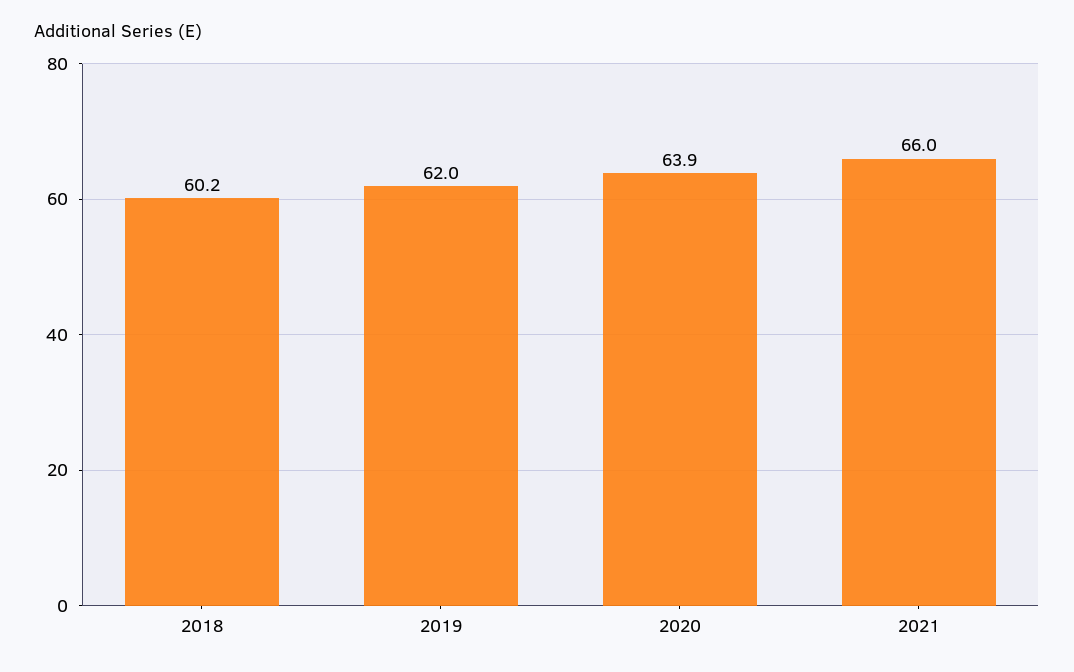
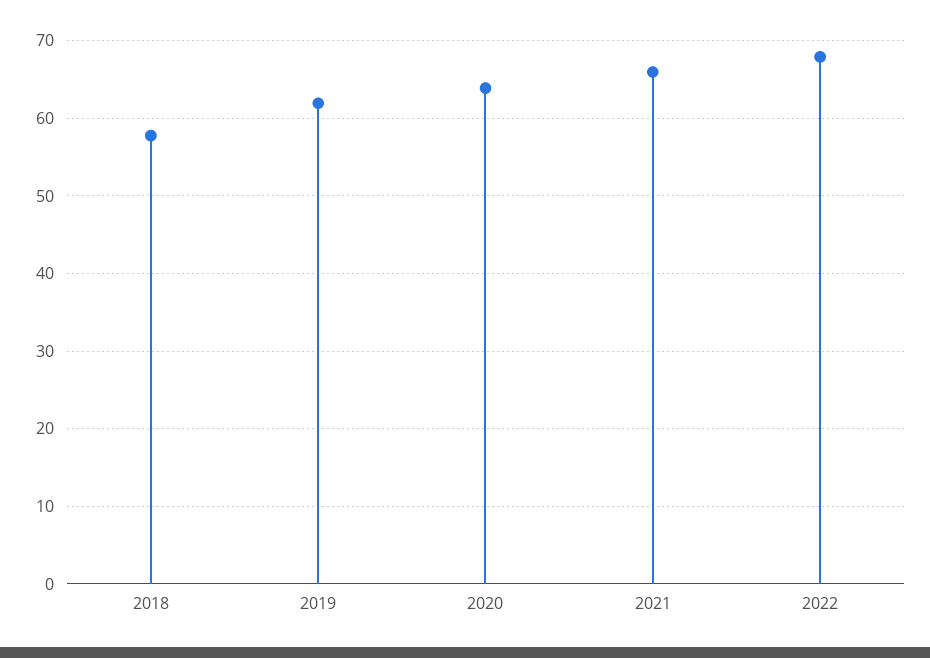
2018: 60.2 -> 58
2022: none -> 68

